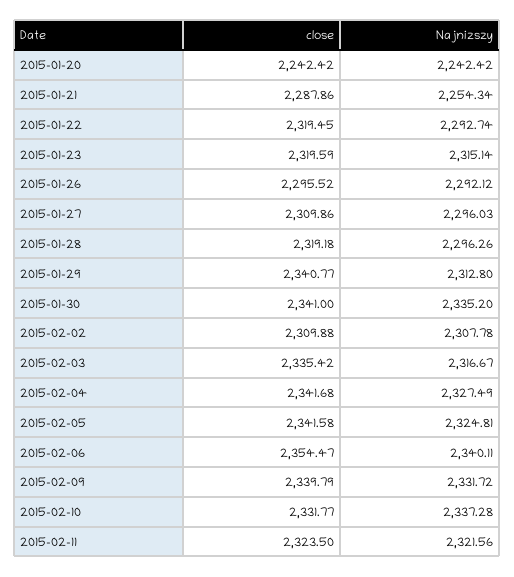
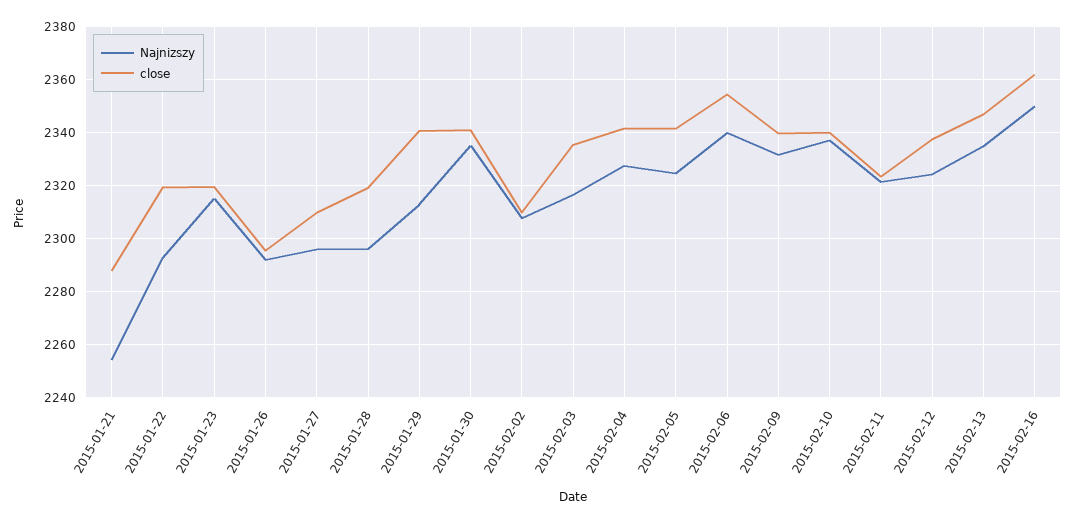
close, 2015-01-20: 2242.42 -> none
Najnizszy, 2015-01-20: 2242.42 -> none
close, 2015-02-10: 2331.77 -> 2340
Najnizszy, 2015-02-12: none -> 2325
close, 2015-02-12: none -> 2337.5
Najnizszy, 2015-02-13: none -> 2335
close, 2015-02-13: none -> 2347.5
Najnizszy, 2015-02-16: none -> 2350
close, 2015-02-16: none -> 2362.5

